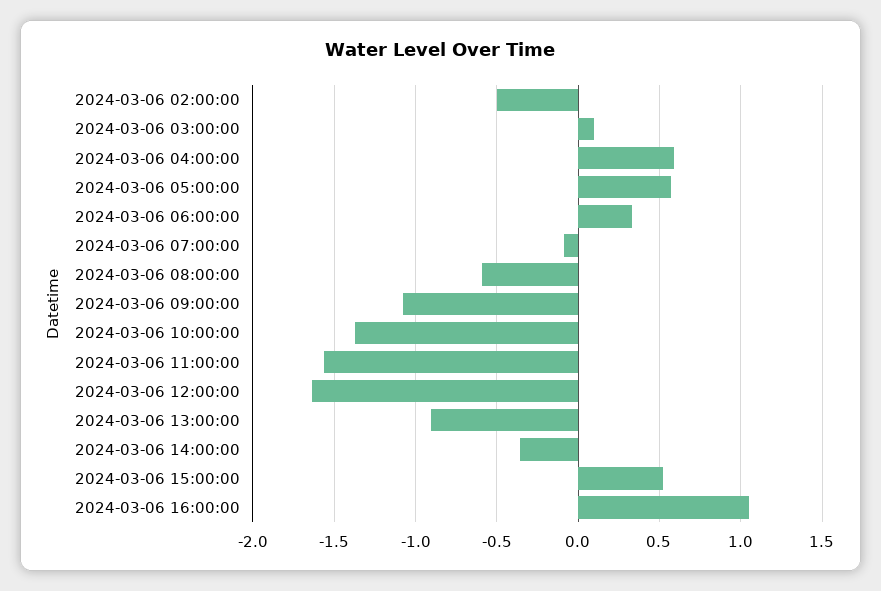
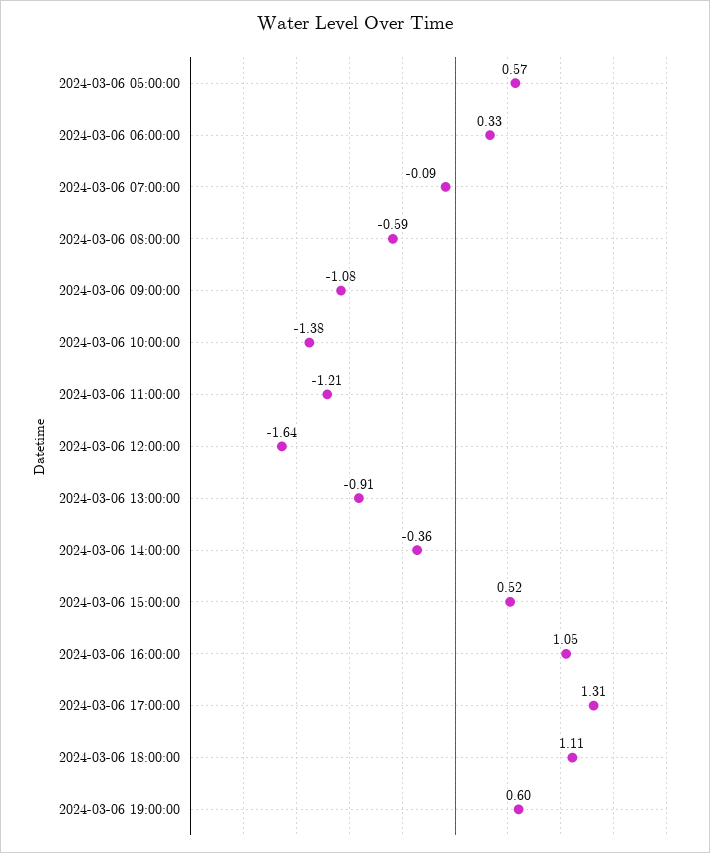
2024-03-06 02:00:00: -0.5 -> none
2024-03-06 03:00:00: 0.1 -> none
2024-03-06 04:00:00: 0.6 -> none
2024-03-06 11:00:00: -1.55 -> -1.21
2024-03-06 17:00:00: none -> 1.31
2024-03-06 18:00:00: none -> 1.11
2024-03-06 19:00:00: none -> 0.6

